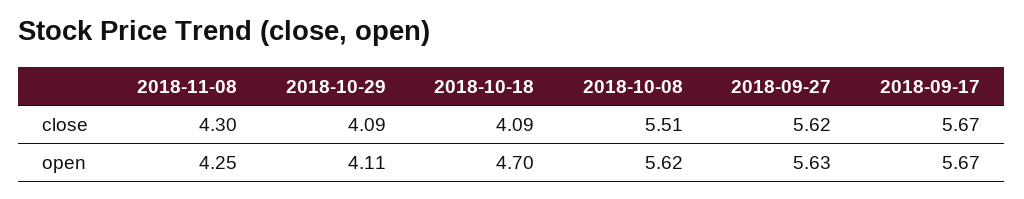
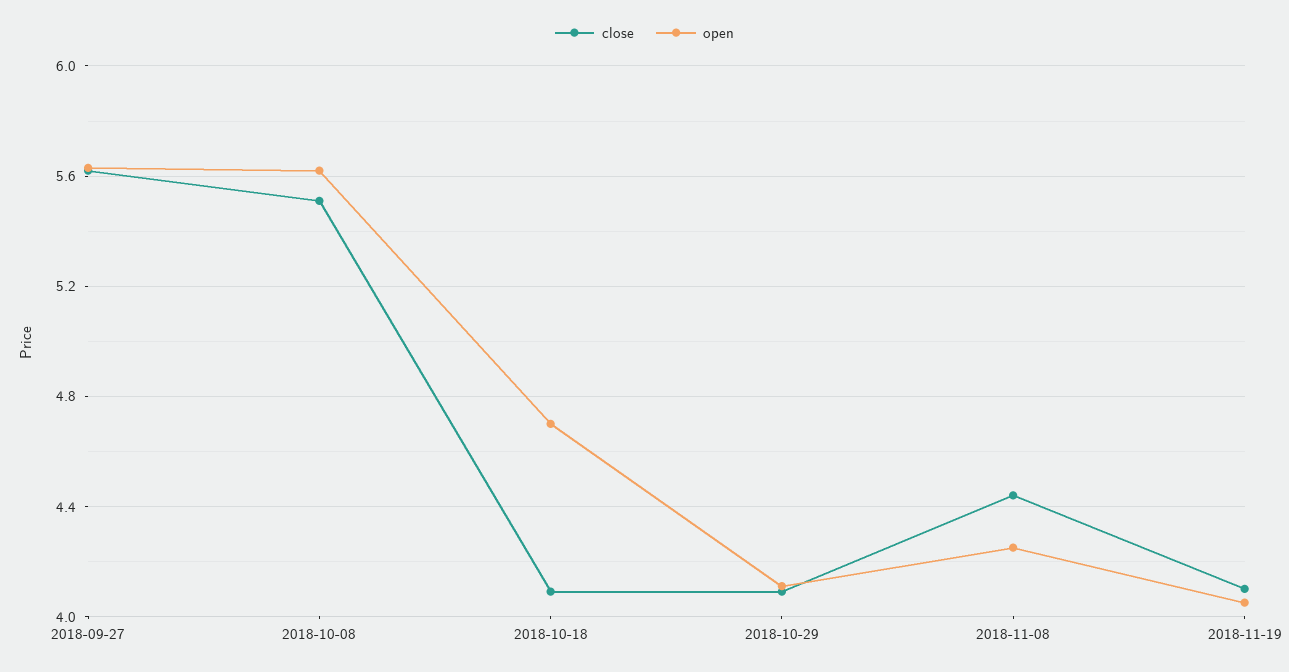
close, 2018-11-08: 4.3 -> 4.45
close, 2018-09-17: 5.67 -> none
open, 2018-09-17: 5.67 -> none
close, 2018-11-19: none -> 4.1
open, 2018-11-19: none -> 4.05

